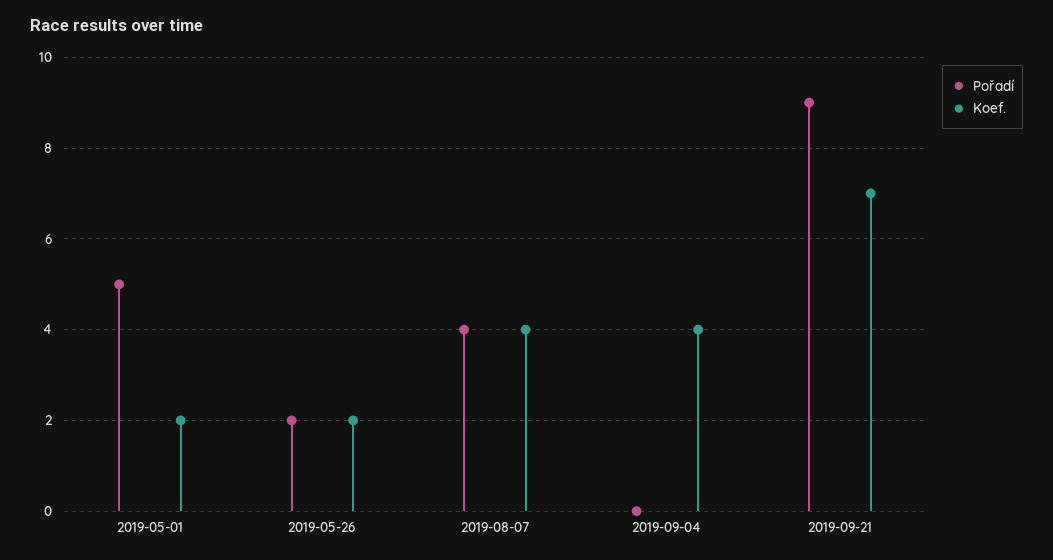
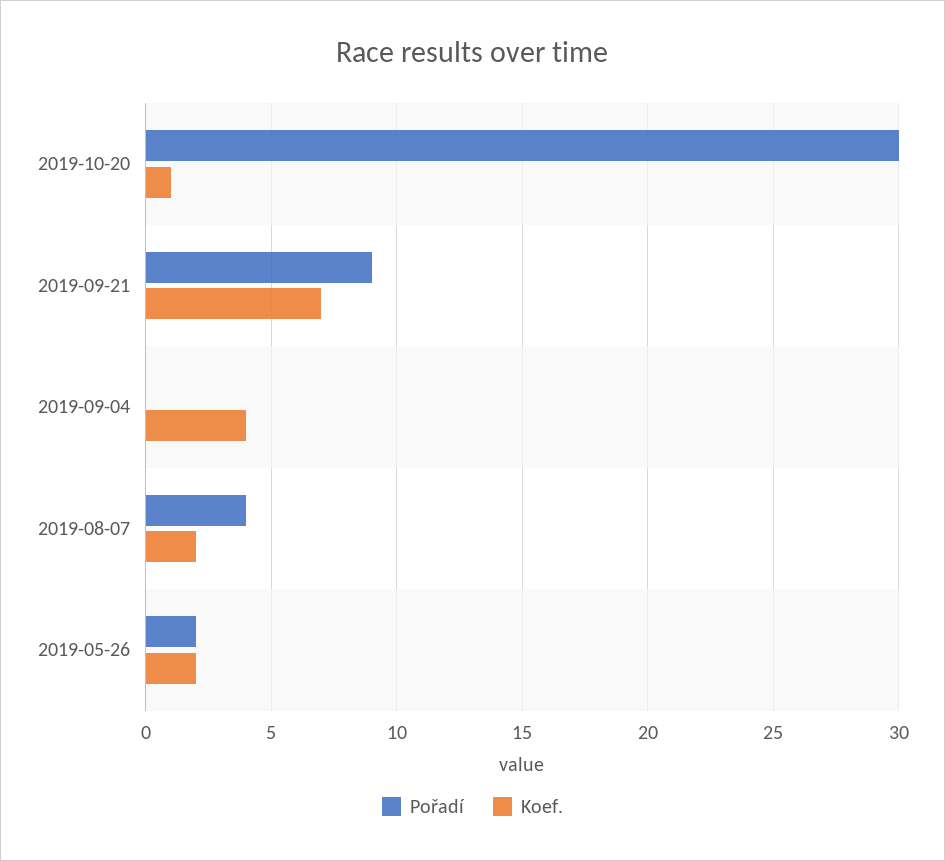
Pořadí, 2019-05-01: 5 -> none
Koef., 2019-05-01: 2 -> none
Koef., 2019-08-07: 4 -> 2
Pořadí, 2019-10-20: none -> 30
Koef., 2019-10-20: none -> 1

